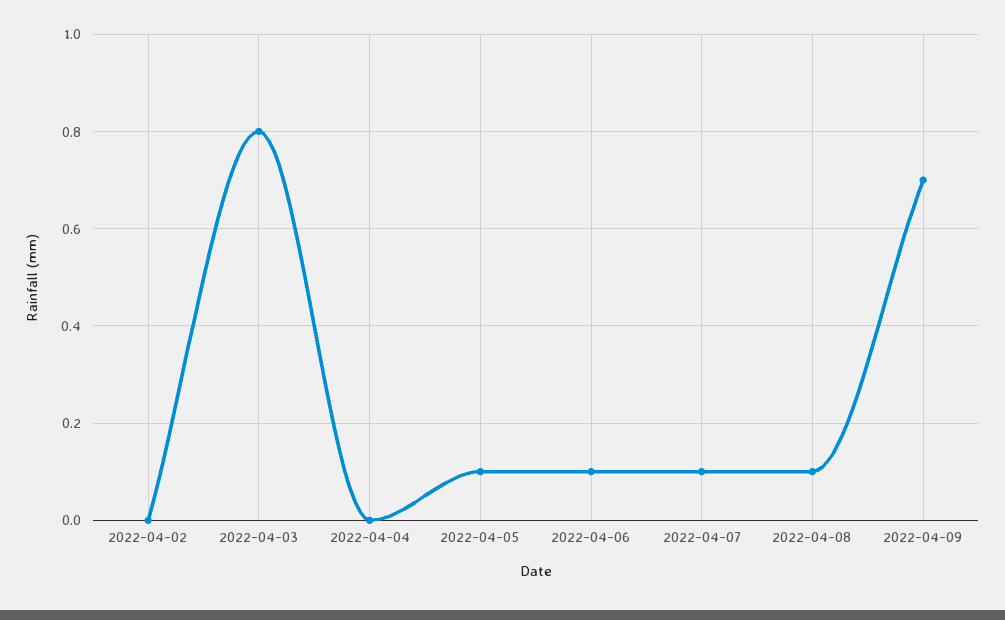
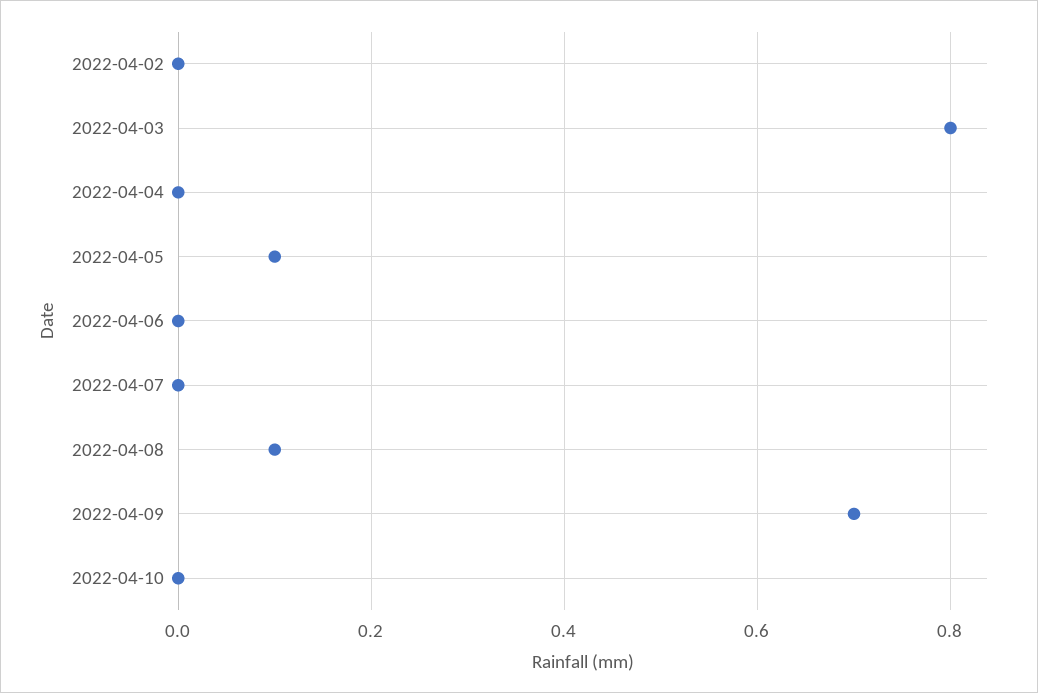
2022-04-06: 0.1 -> 0
2022-04-07: 0.1 -> 0
2022-04-10: none -> 0

